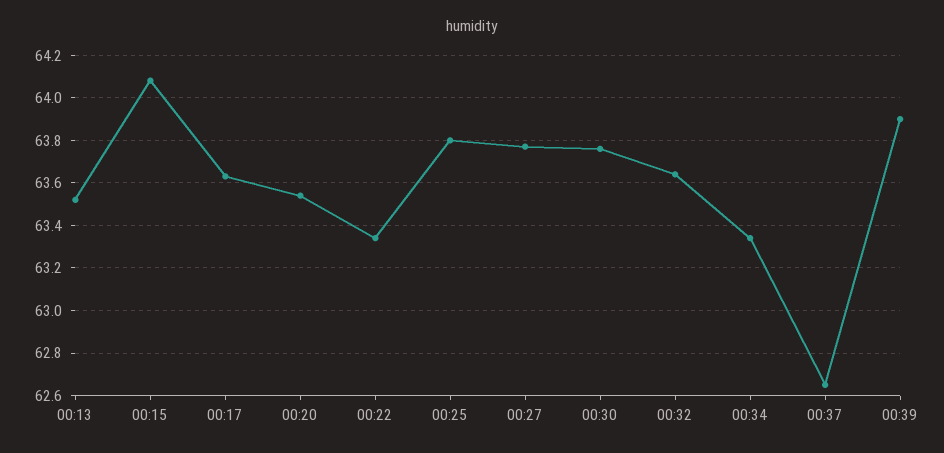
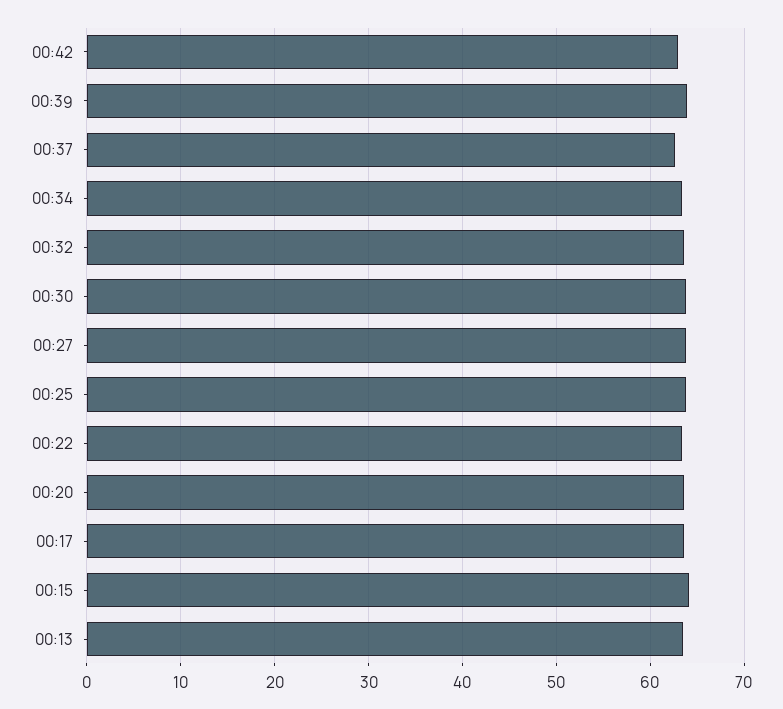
00:42: none -> 63

